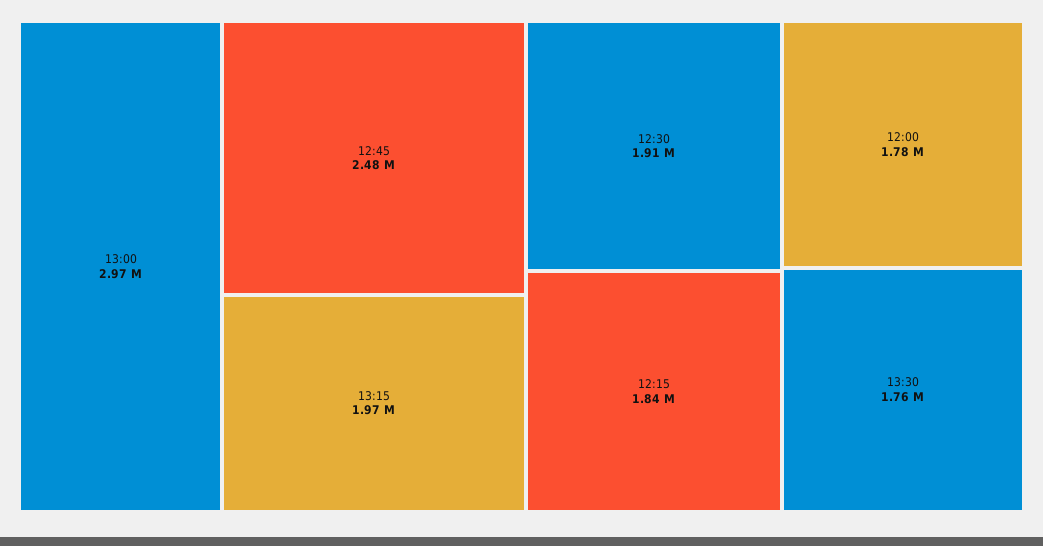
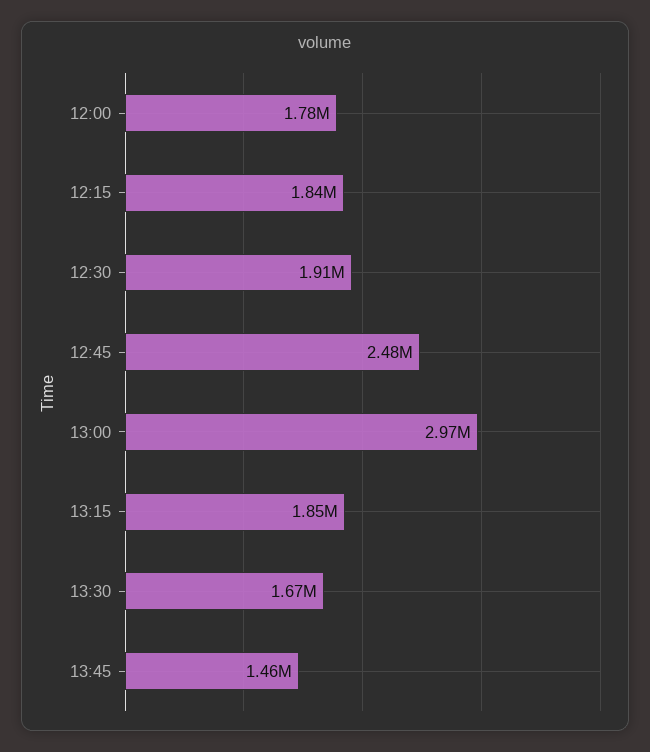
13:15: 1970000 -> 1850000
13:30: 1760000 -> 1670000
13:45: none -> 1460000

